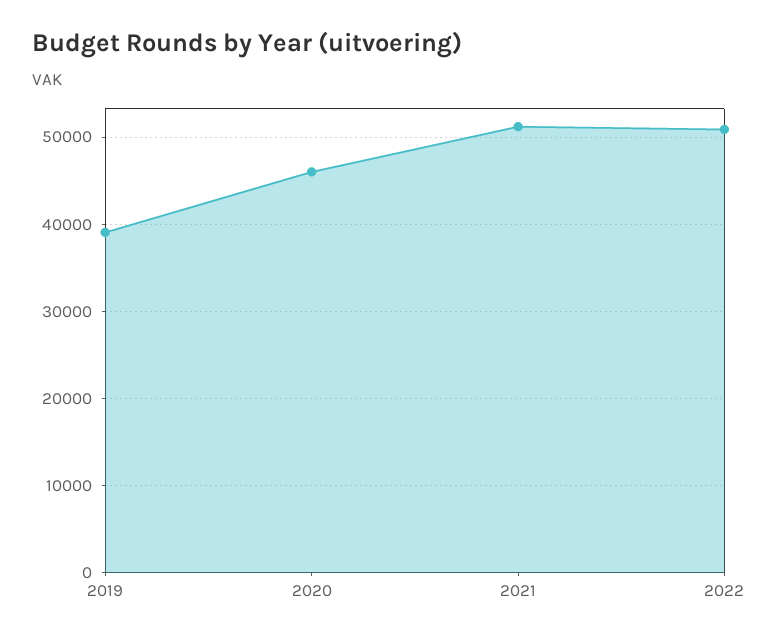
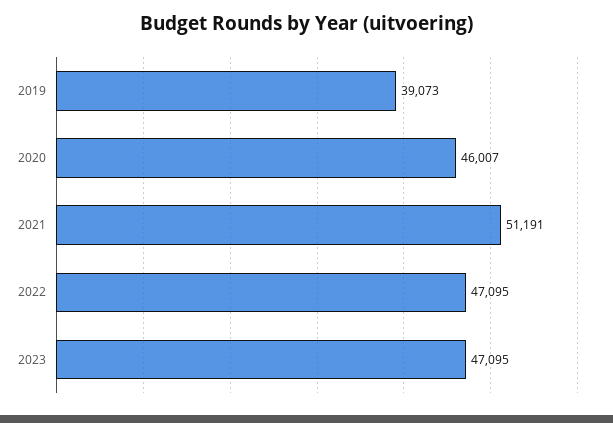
2022: 51000 -> 47095
2023: none -> 47095

